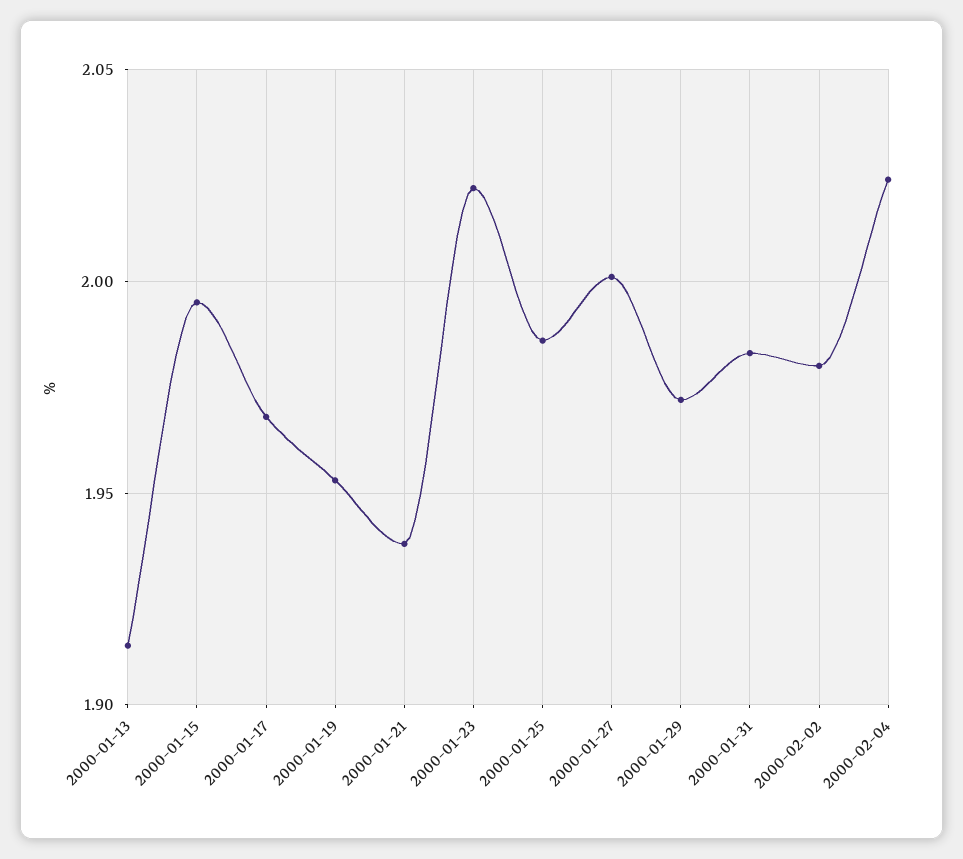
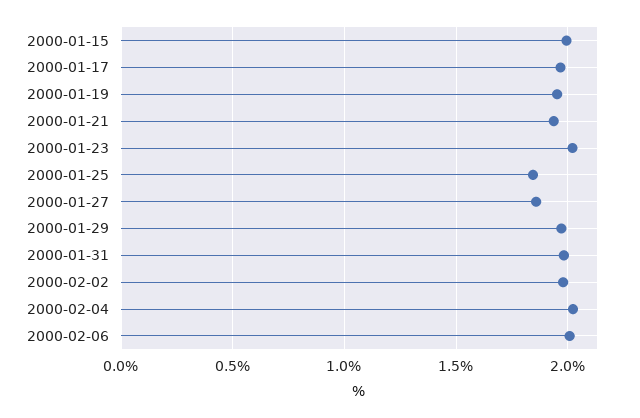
2000-01-13: 1.915 -> none
2000-01-25: 1.985 -> 1.85
2000-01-27: 2 -> 1.85
2000-02-06: none -> 2

